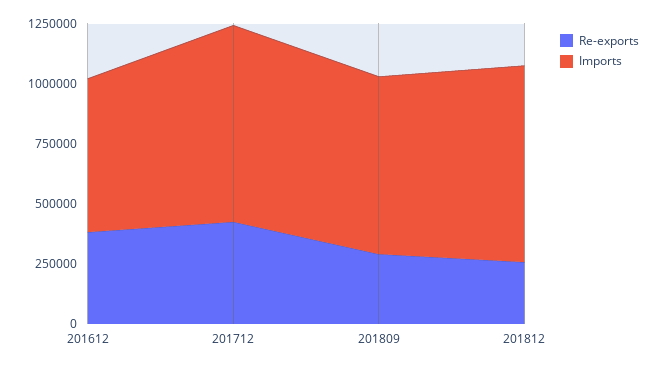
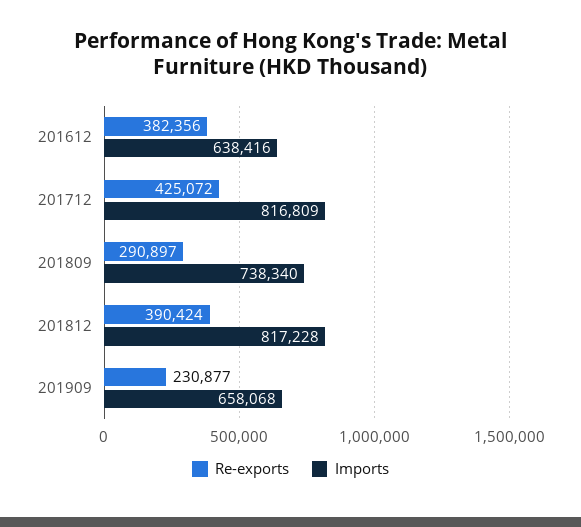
Re-exports, 201812: 250000 -> 390424
Re-exports, 201909: none -> 230877
Imports, 201909: none -> 658068

